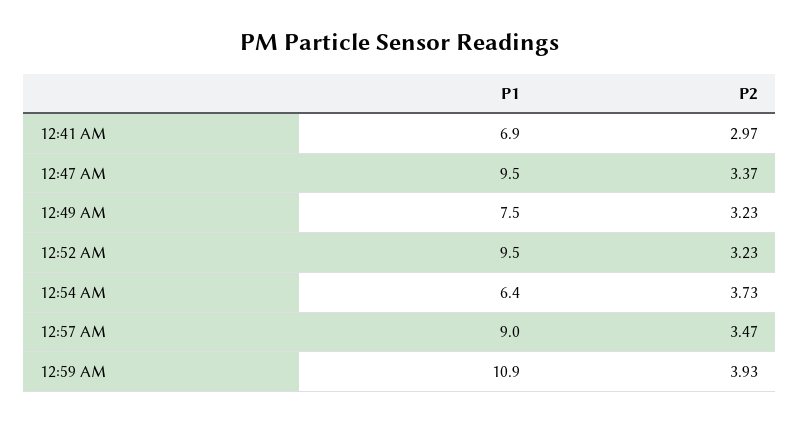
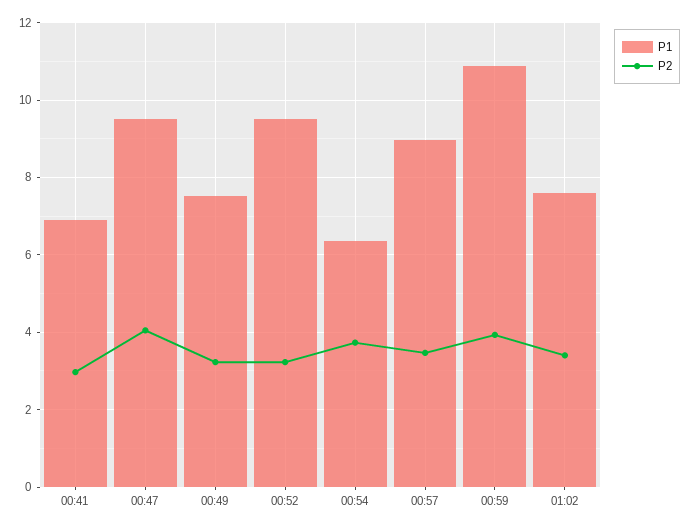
P2, 12:47 AM: 3.37 -> 4
P1, 01:02: none -> 7.6
P2, 01:02: none -> 3.4

